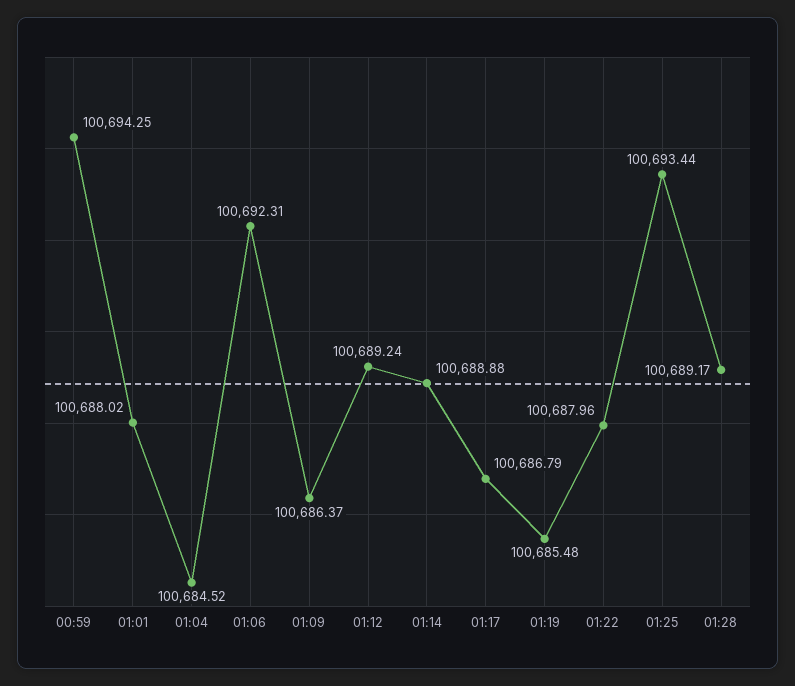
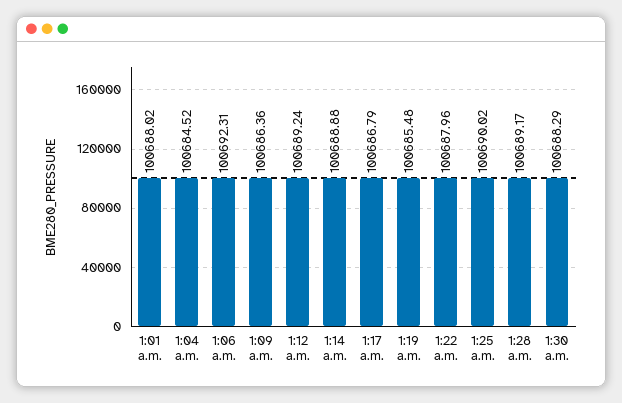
00:59: 100694.25 -> none
01:09: 100686.37 -> 100686.36
01:25: 100693.44 -> 100690.02
1:30 a.m.: none -> 100688.29

